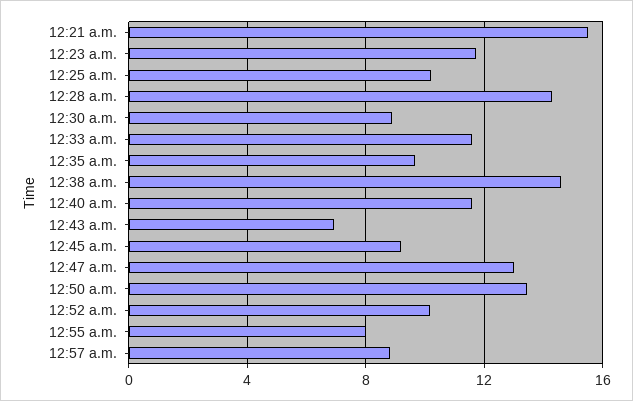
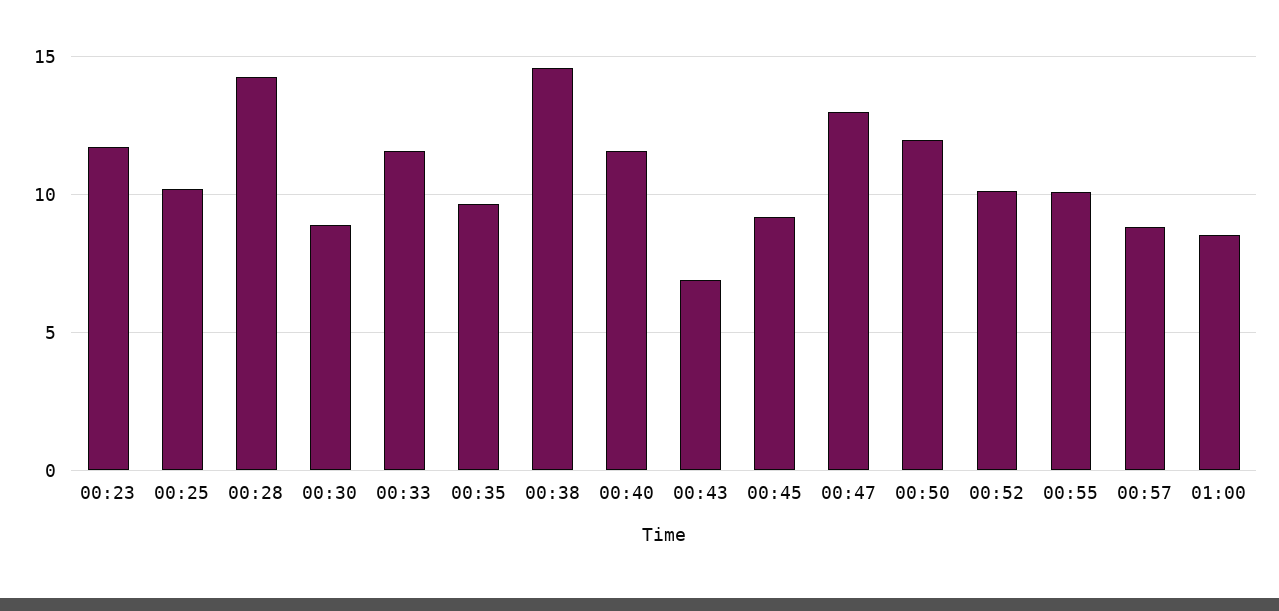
12:21 a.m.: 15.5 -> none
12:50 a.m.: 13.5 -> 12
12:55 a.m.: 8 -> 10
01:00: none -> 8.5

